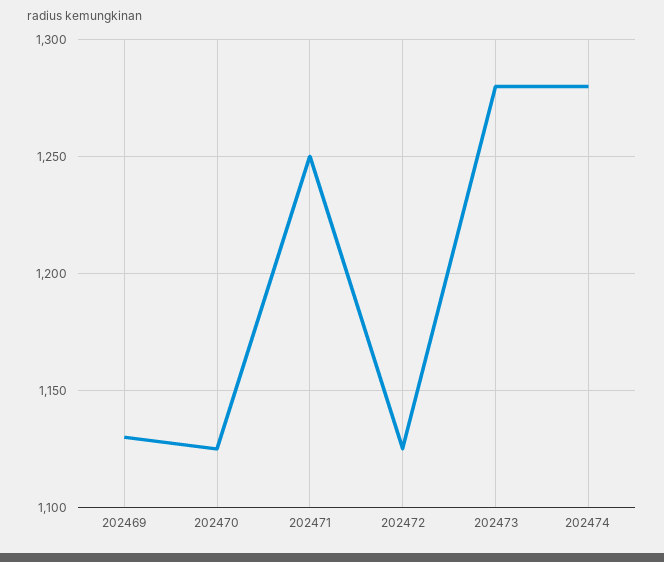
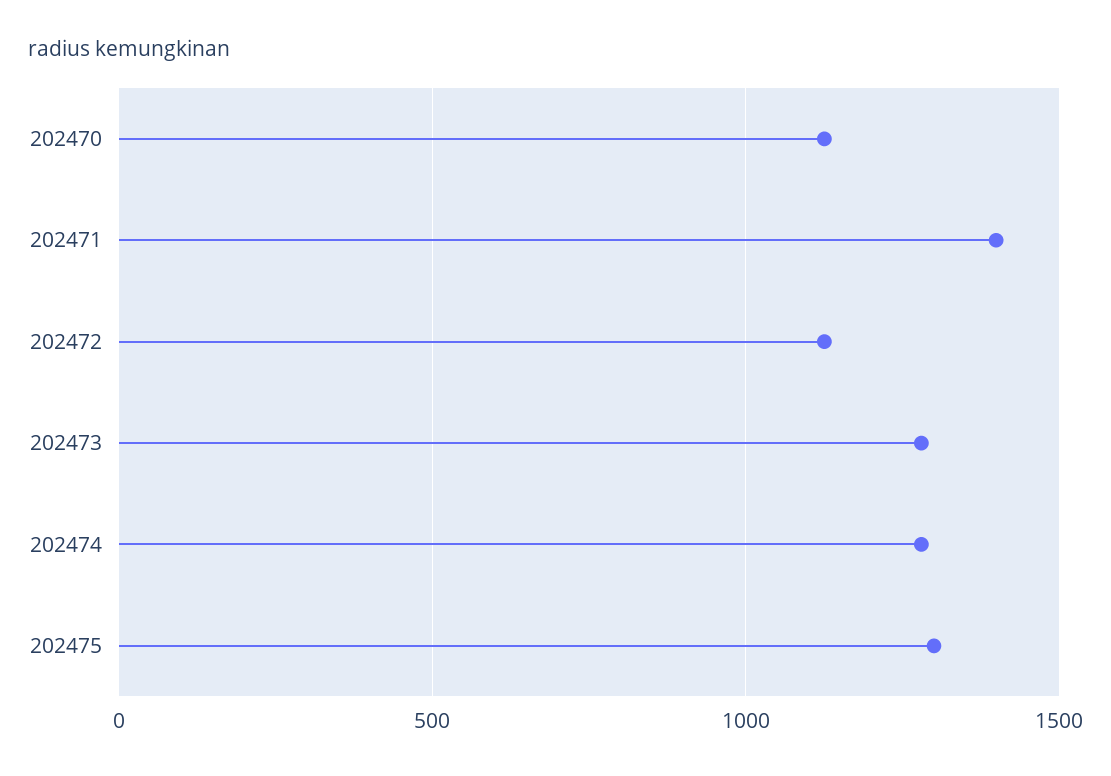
202469: 1130 -> none
202471: 1250 -> 1400
202475: none -> 1300

